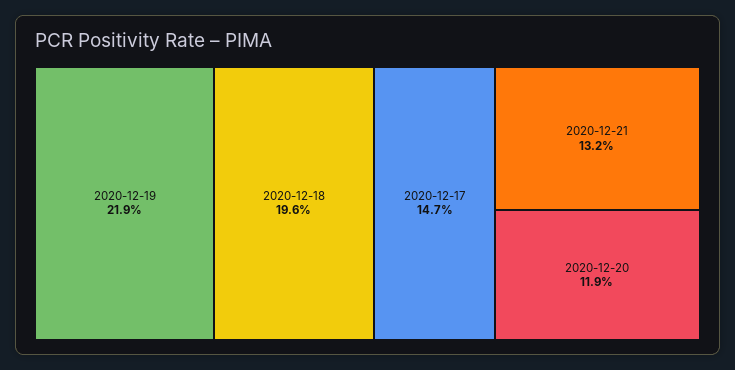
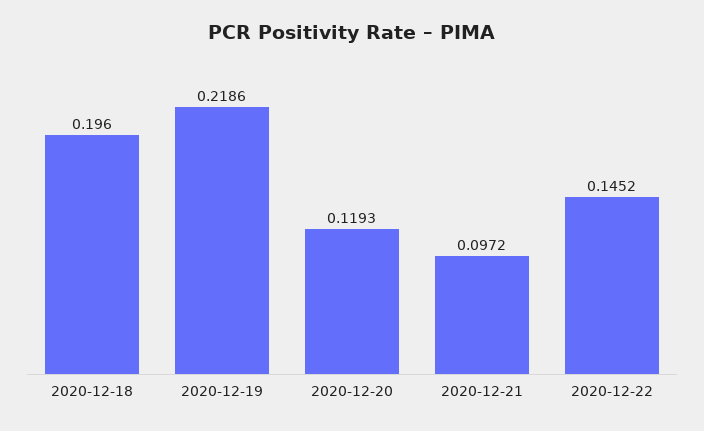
2020-12-17: 0.147 -> none
2020-12-21: 0.132 -> 0.0972
2020-12-22: none -> 0.1452

